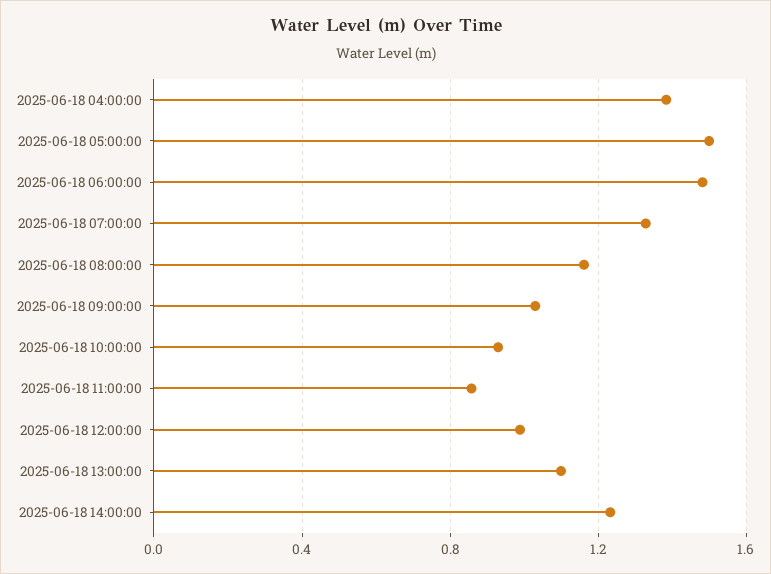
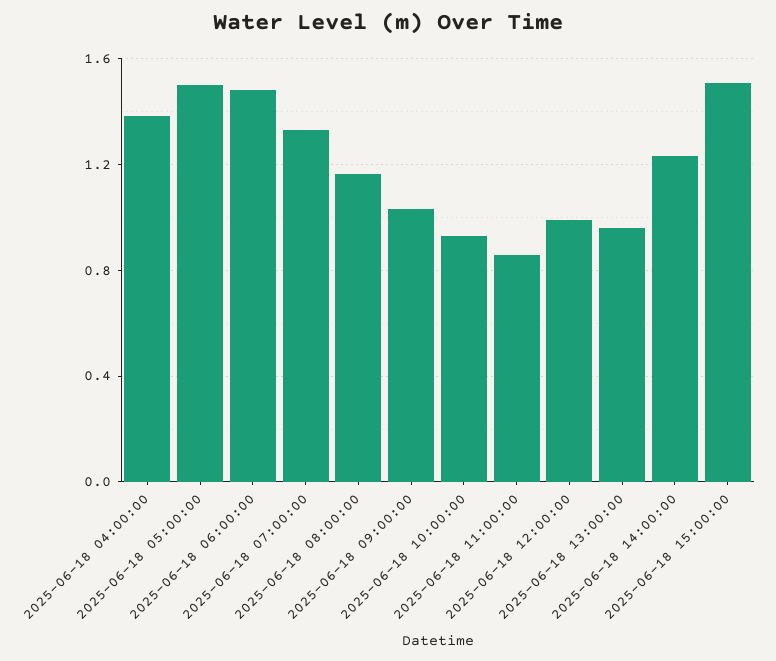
2025-06-18 13:00:00: 1.1 -> 0.95
2025-06-18 15:00:00: none -> 1.5

